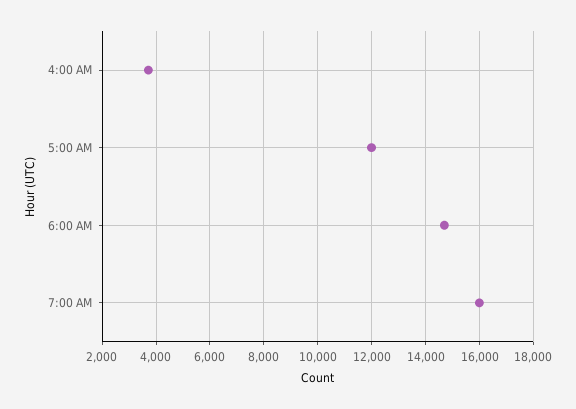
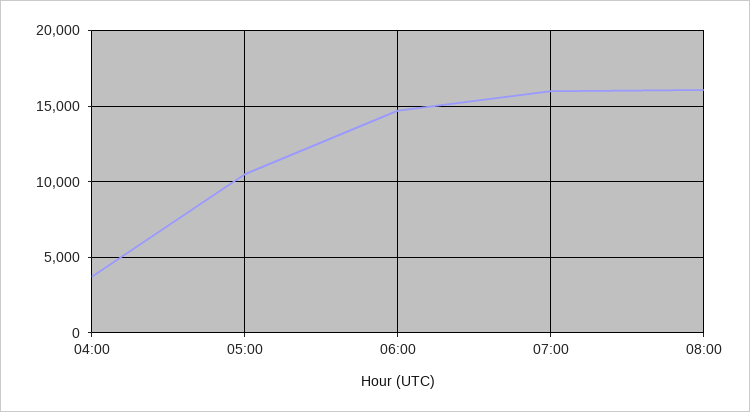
5:00 AM: 12000 -> 10500
08:00: none -> 16000

